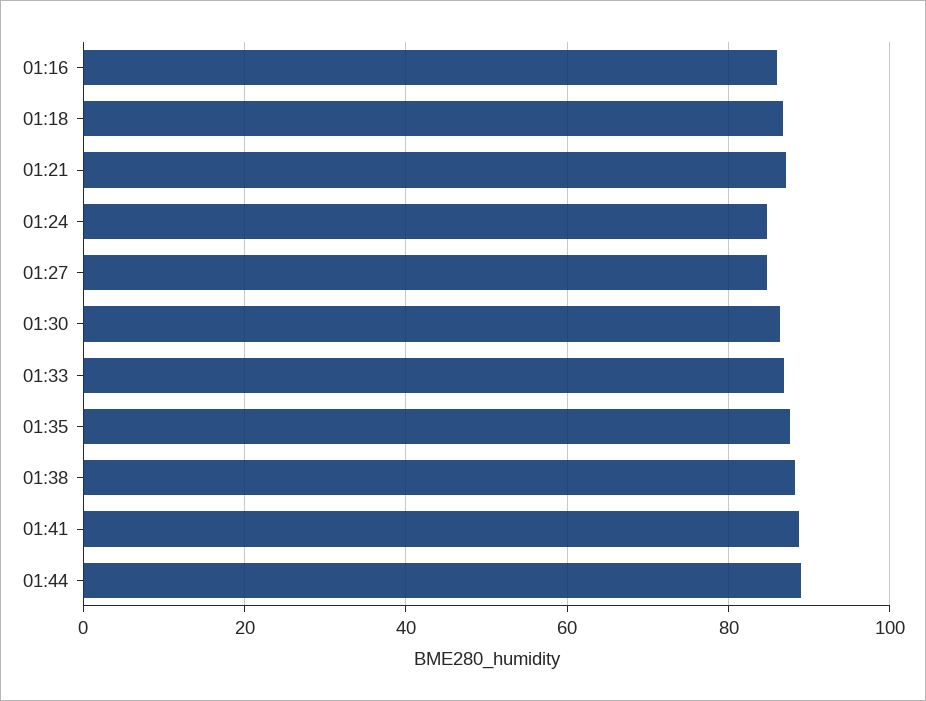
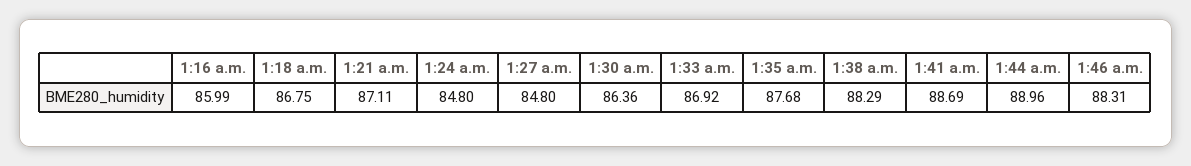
1:46 a.m.: none -> 88.31

